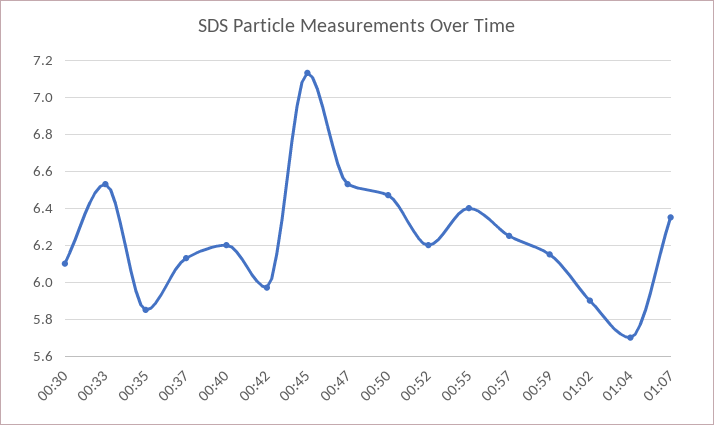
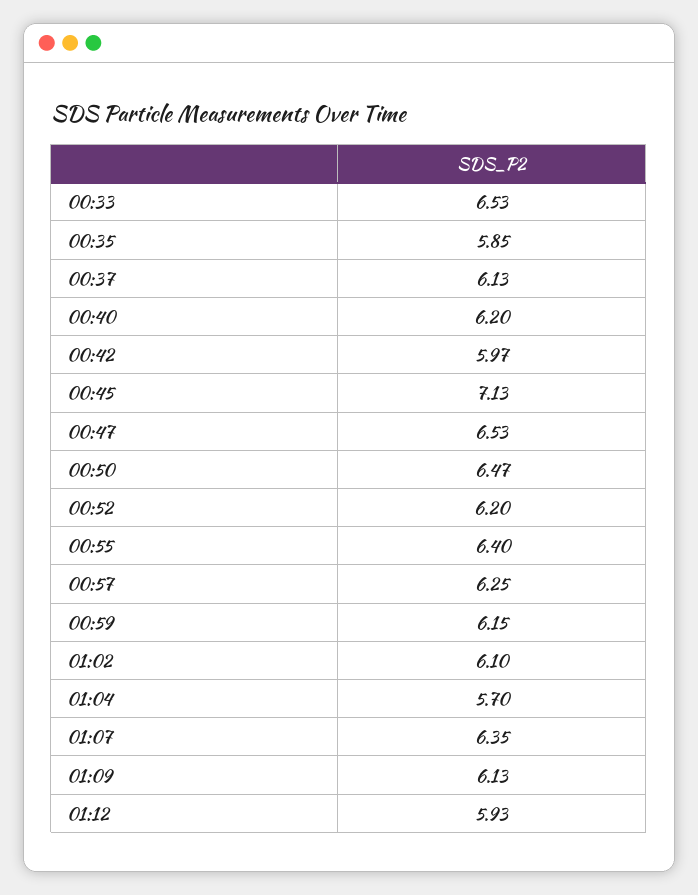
00:30: 6.1 -> none
01:02: 5.9 -> 6.1
01:09: none -> 6.13
01:12: none -> 5.93

